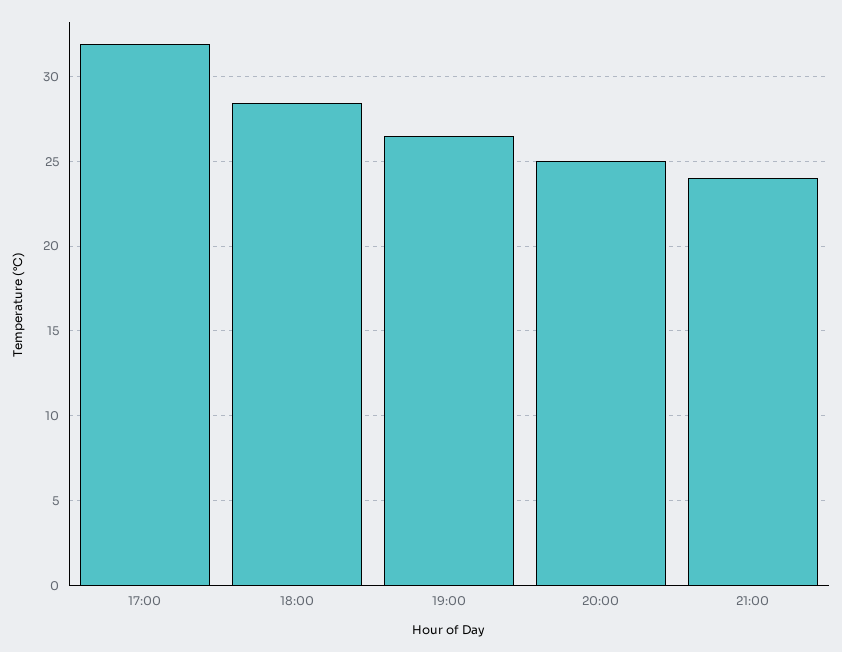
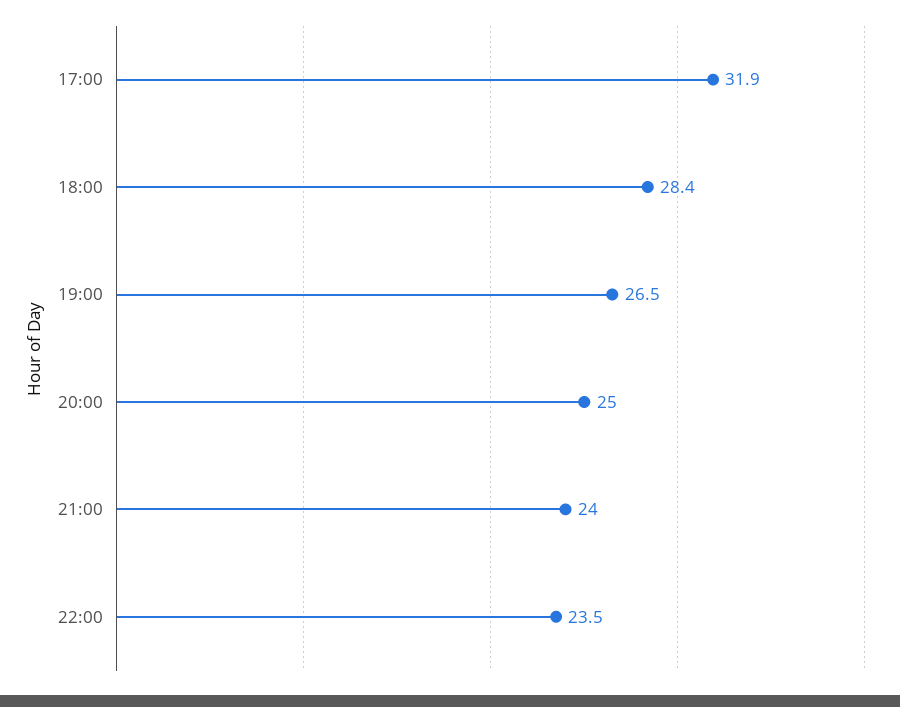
22:00: none -> 23.5

